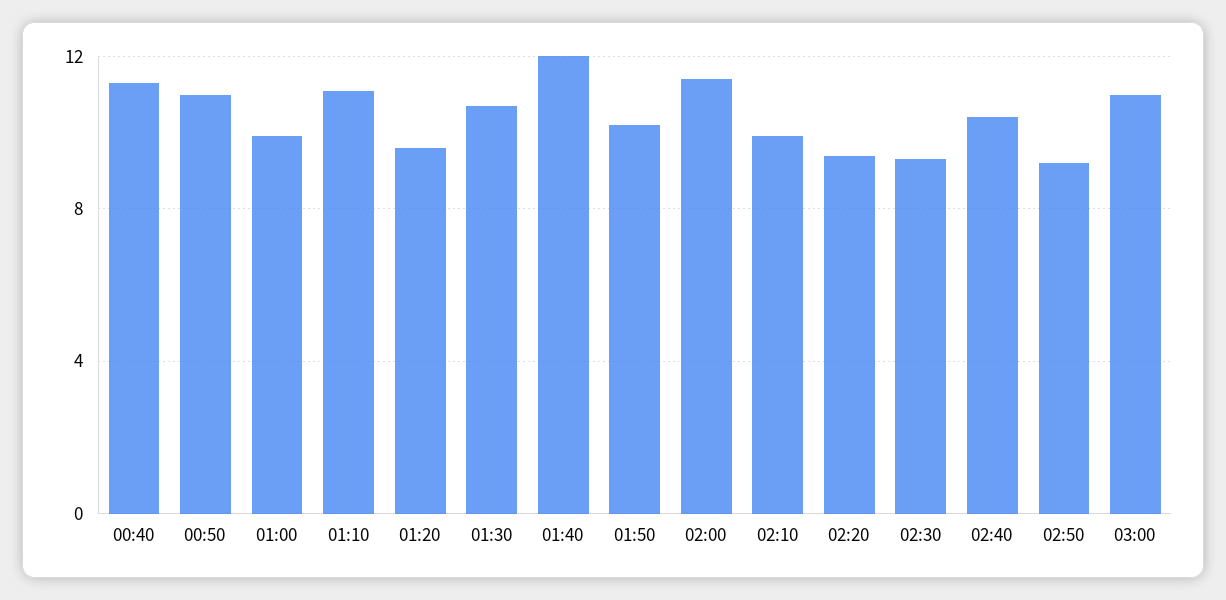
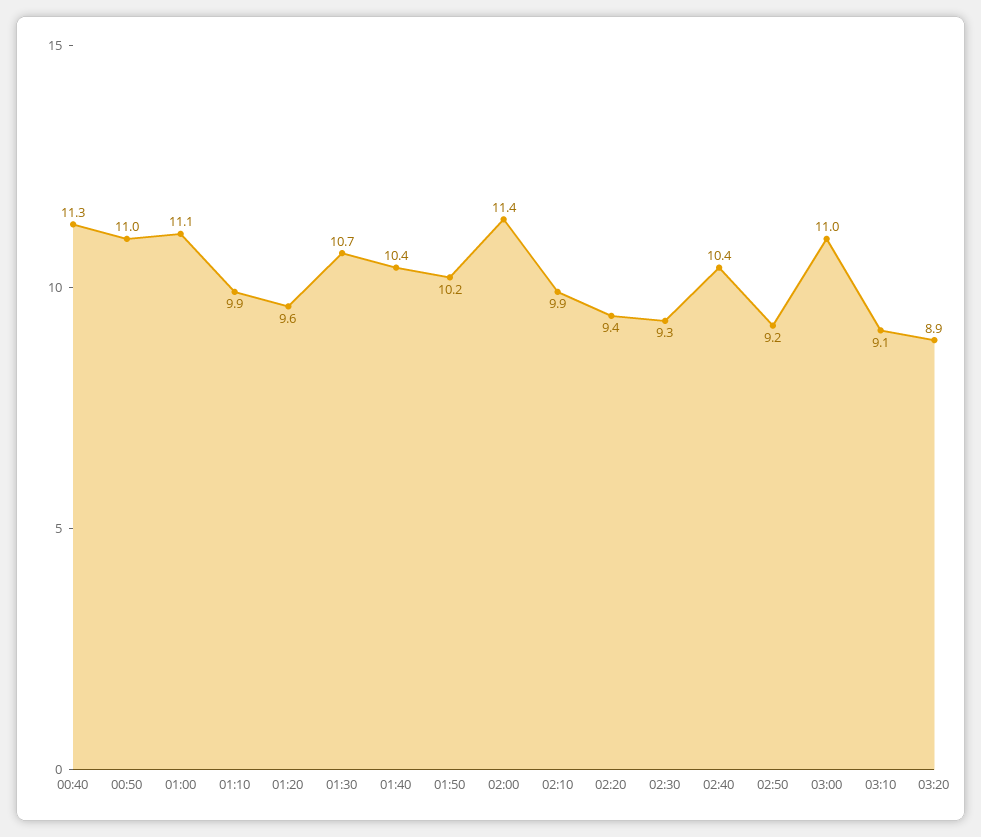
01:00: 10 -> 11.1
01:10: 11 -> 9.9
01:40: 12 -> 10.4
03:10: none -> 9.1
03:20: none -> 8.9

